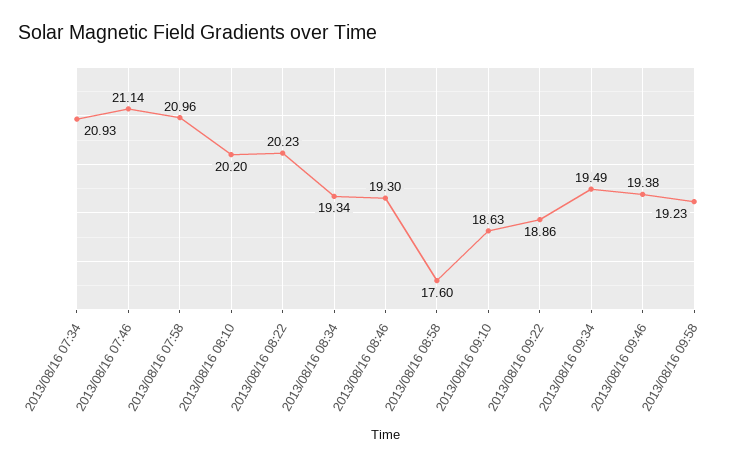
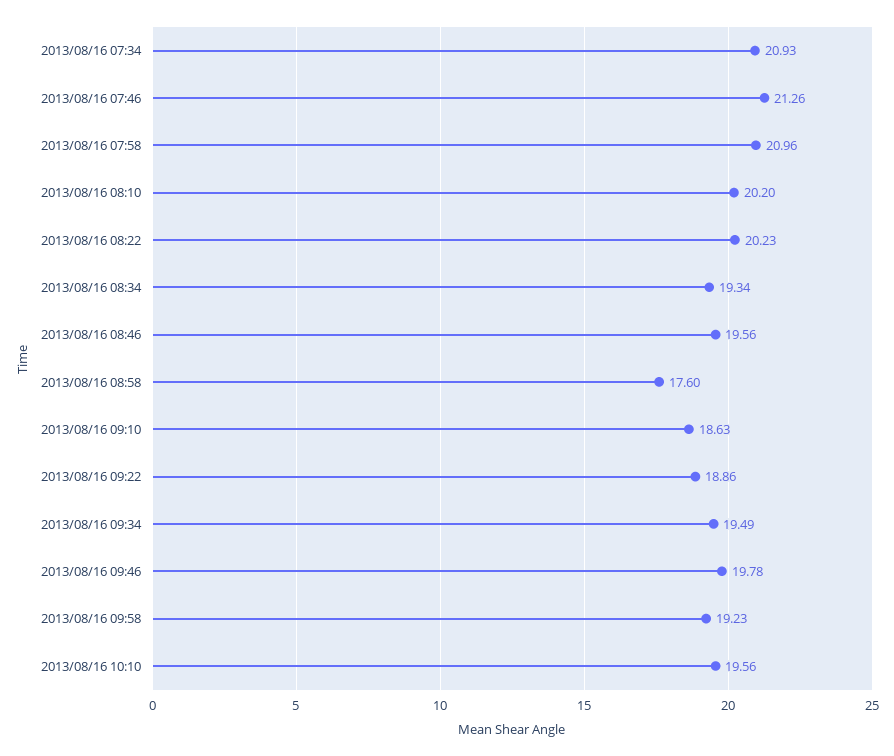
2013/08/16 07:46: 21.14 -> 21.26
2013/08/16 08:46: 19.3 -> 19.56
2013/08/16 09:46: 19.38 -> 19.78
2013/08/16 10:10: none -> 19.56

